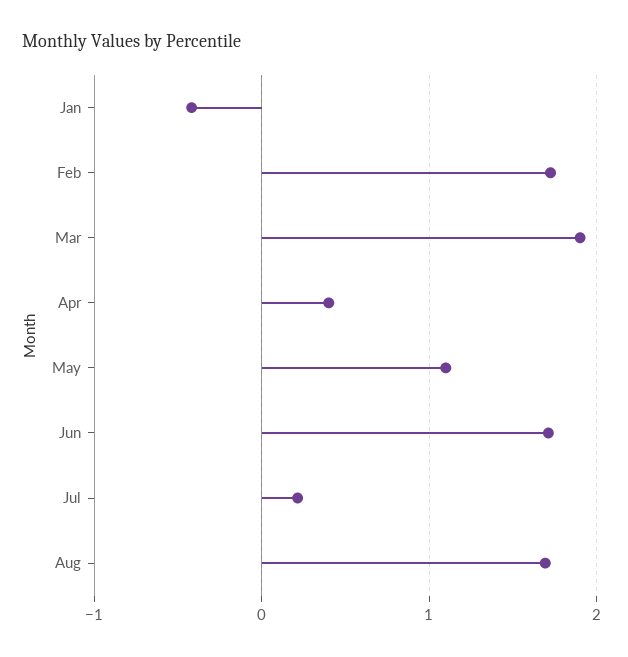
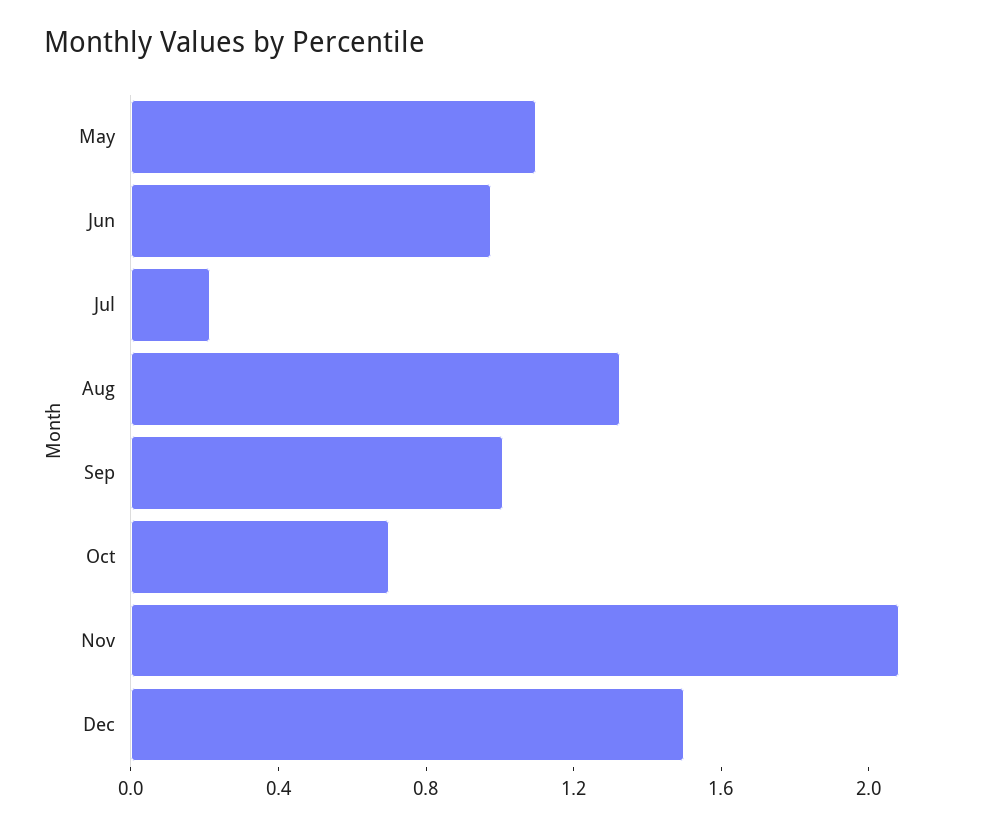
Jan: -0.4 -> none
Feb: 1.7 -> none
Mar: 1.9 -> none
Apr: 0.4 -> none
Jun: 1.7 -> 1
Aug: 1.7 -> 1.3
Sep: none -> 1
Oct: none -> 0.7
Nov: none -> 2.1
Dec: none -> 1.5

